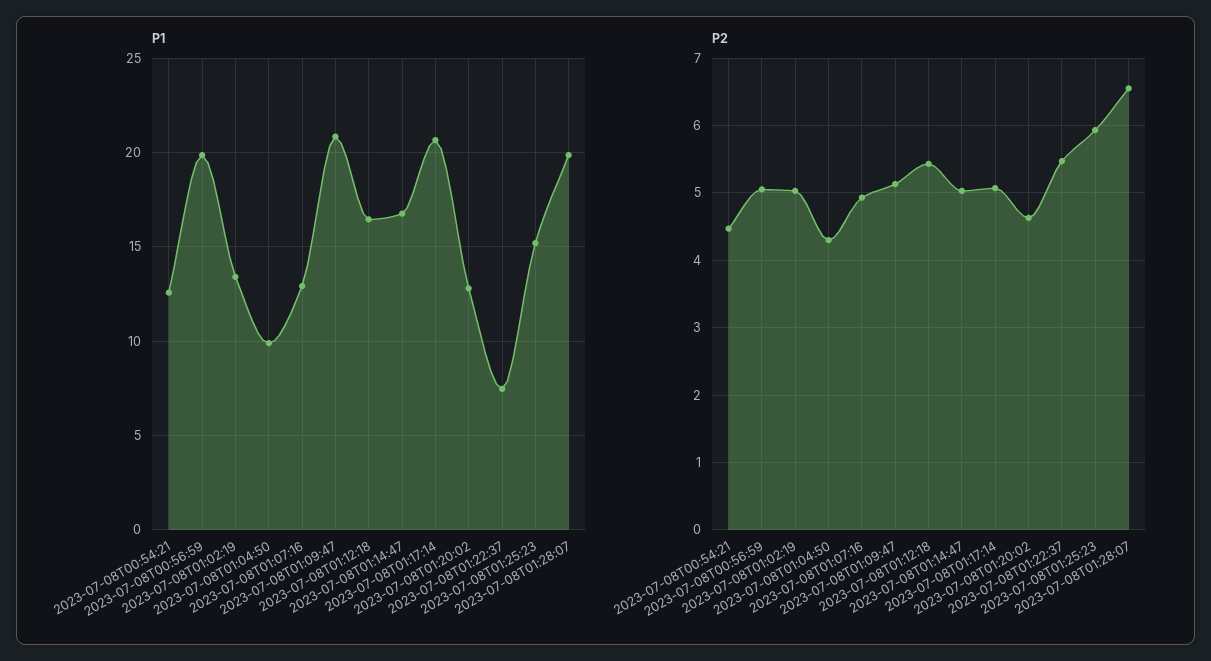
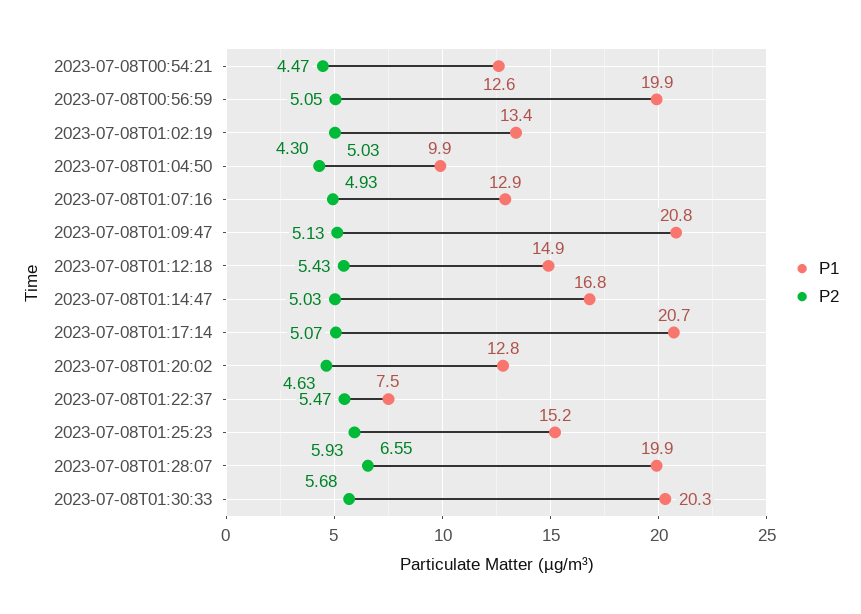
P1, 2023-07-08T01:12:18: 16.5 -> 14.9
P1, 2023-07-08T01:30:33: none -> 20.3
P2, 2023-07-08T01:30:33: none -> 5.68

